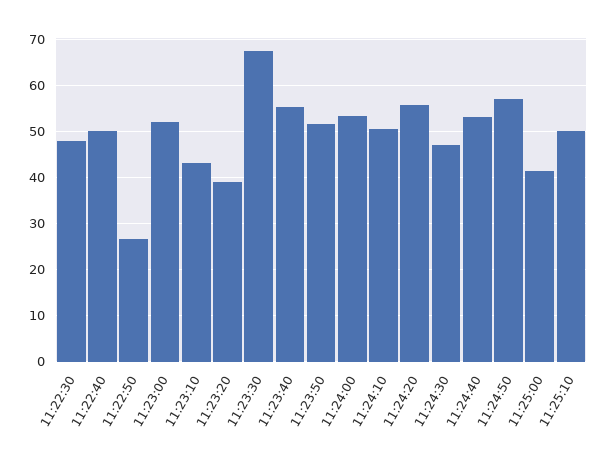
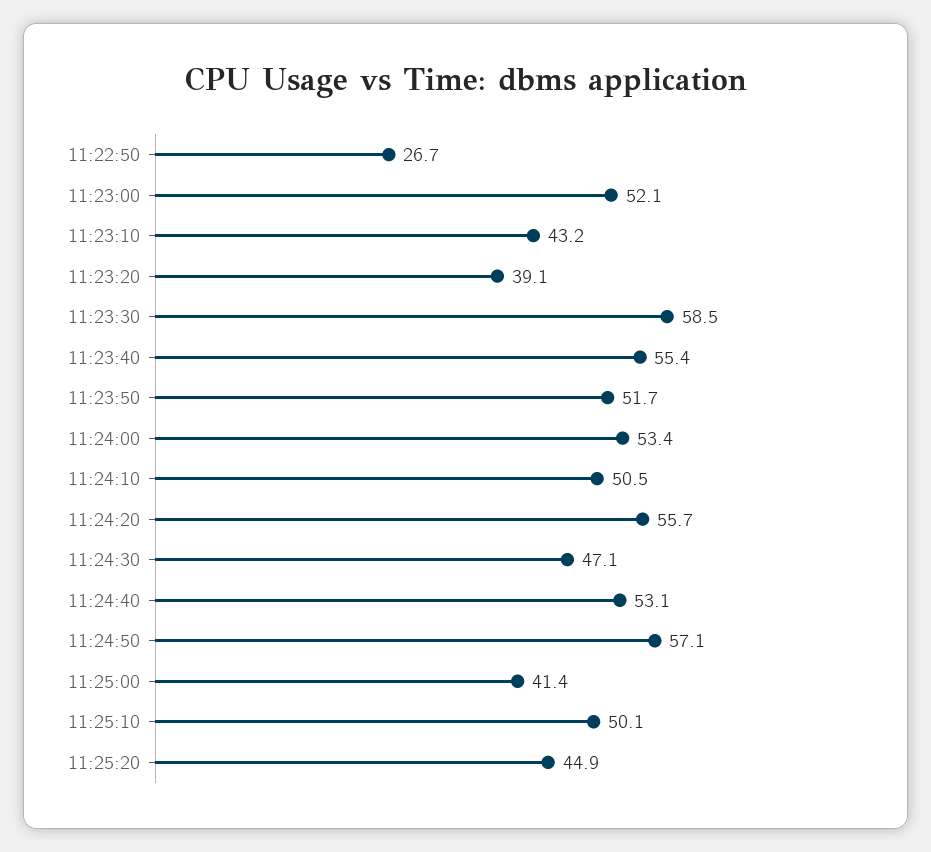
11:22:30: 48 -> none
11:22:40: 50 -> none
11:23:30: 68 -> 58.5
11:25:20: none -> 44.9

